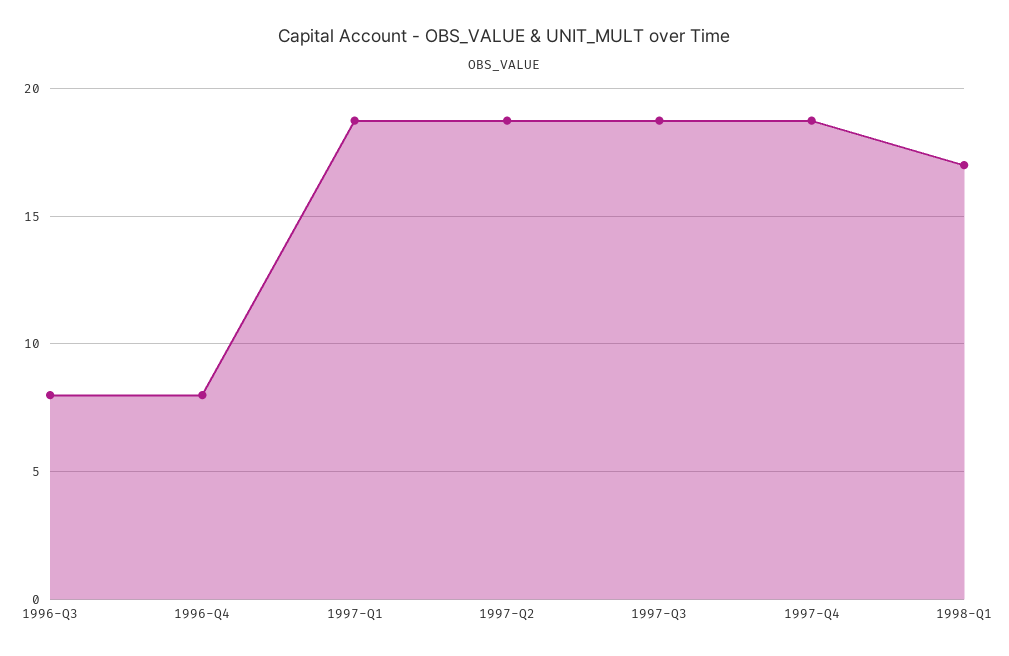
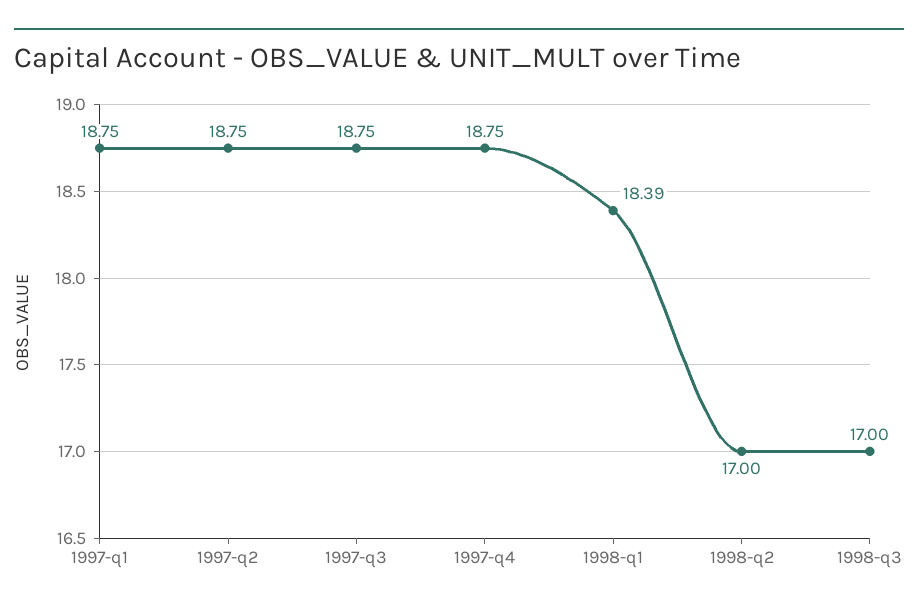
1996-Q3: 8 -> none
1996-Q4: 8 -> none
1998-Q1: 17 -> 18.39
1998-q2: none -> 17
1998-q3: none -> 17

